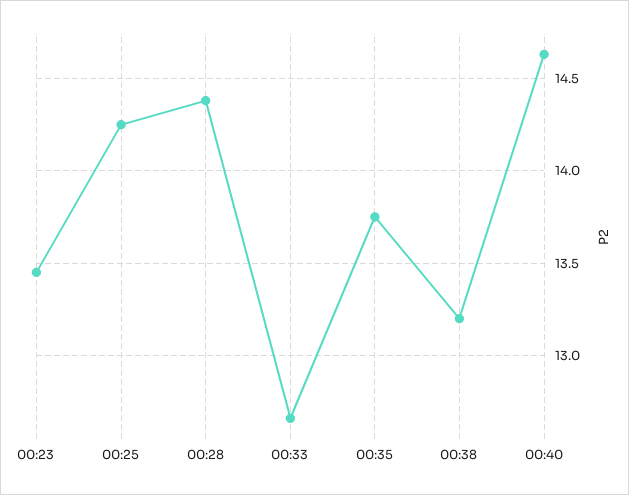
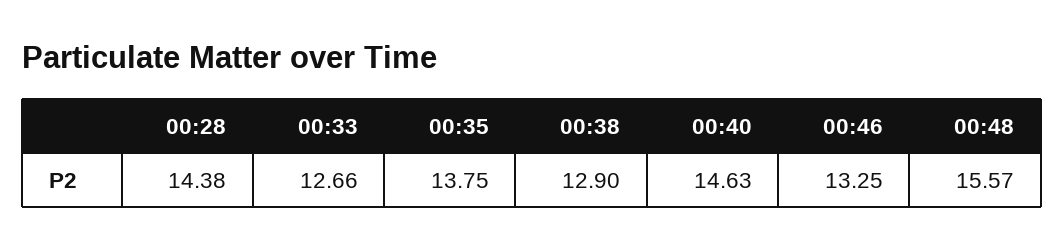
00:23: 13.45 -> none
00:25: 14.25 -> none
00:38: 13.2 -> 12.9
00:46: none -> 13.25
00:48: none -> 15.57

